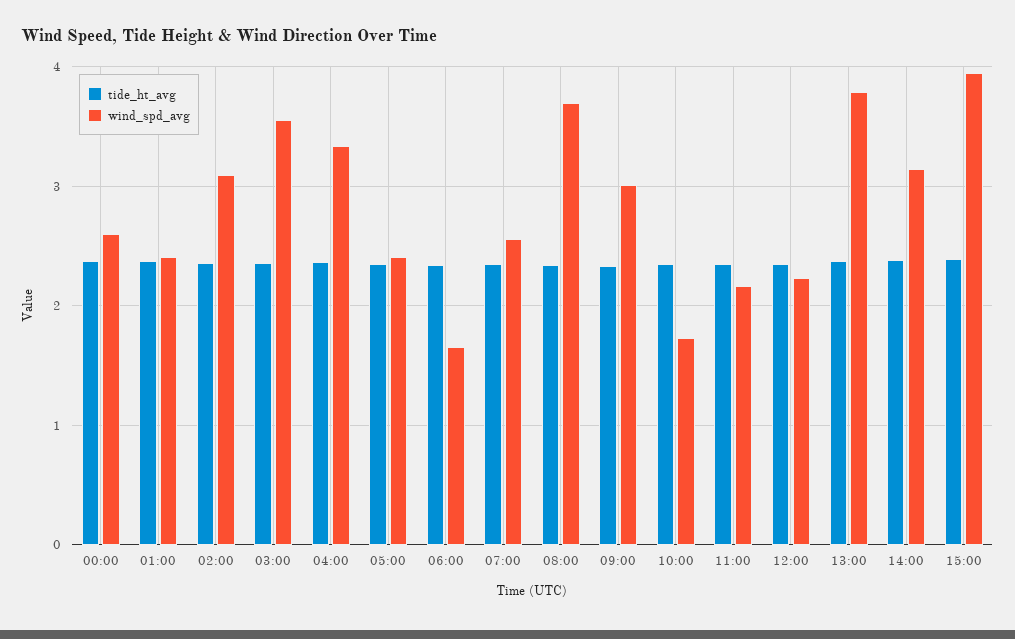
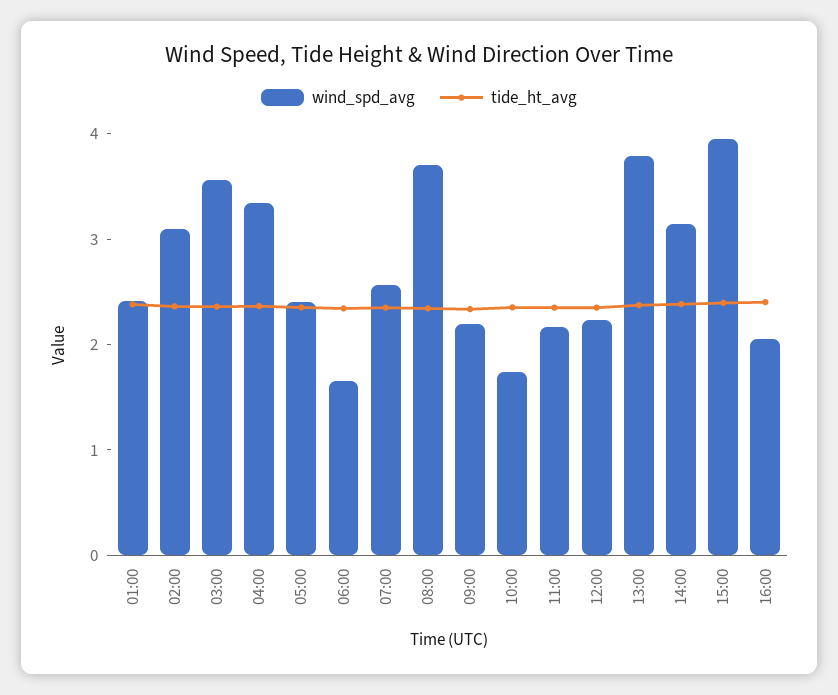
tide_ht_avg, 00:00: 2.4 -> none
wind_spd_avg, 00:00: 2.6 -> none
wind_spd_avg, 09:00: 3 -> 2.2
wind_spd_avg, 16:00: none -> 2
tide_ht_avg, 16:00: none -> 2.4

